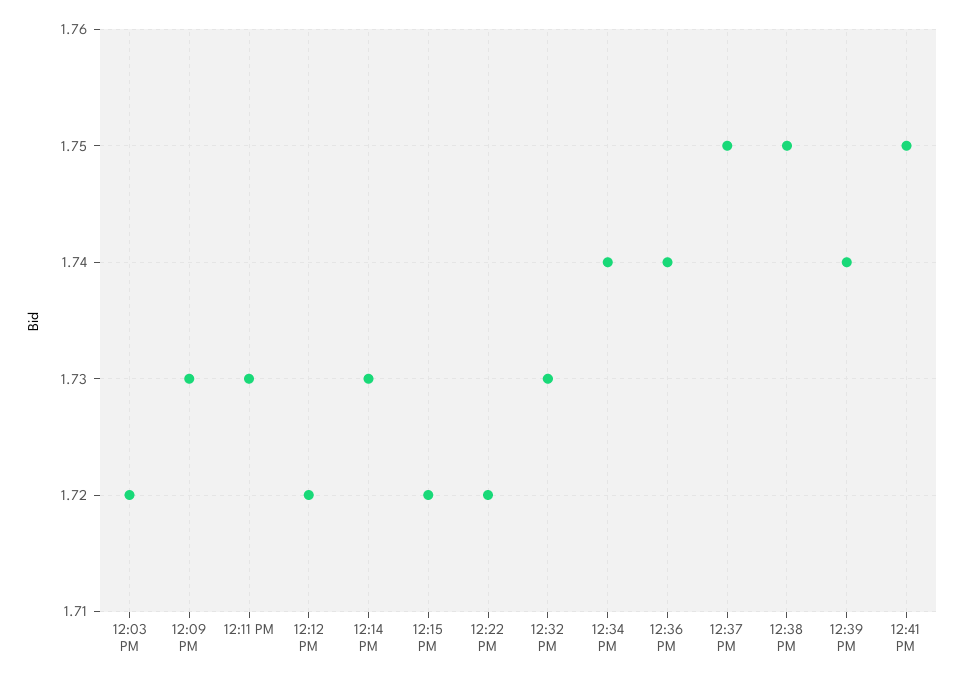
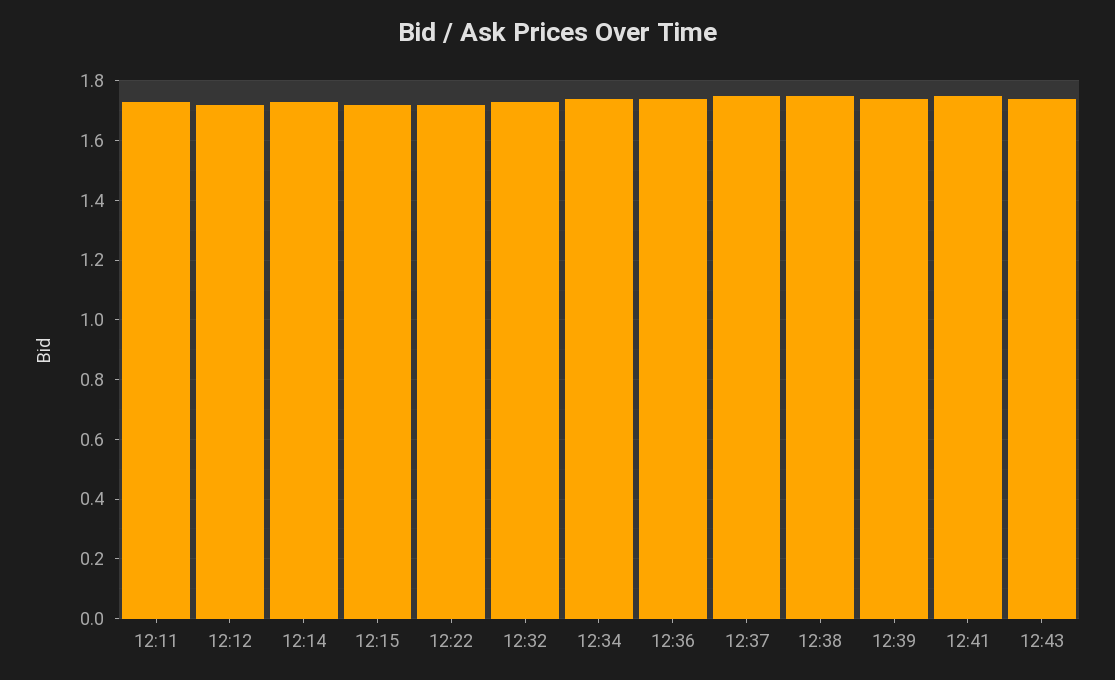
12:03 PM: 1.72 -> none
12:09 PM: 1.73 -> none
12:43: none -> 1.75

